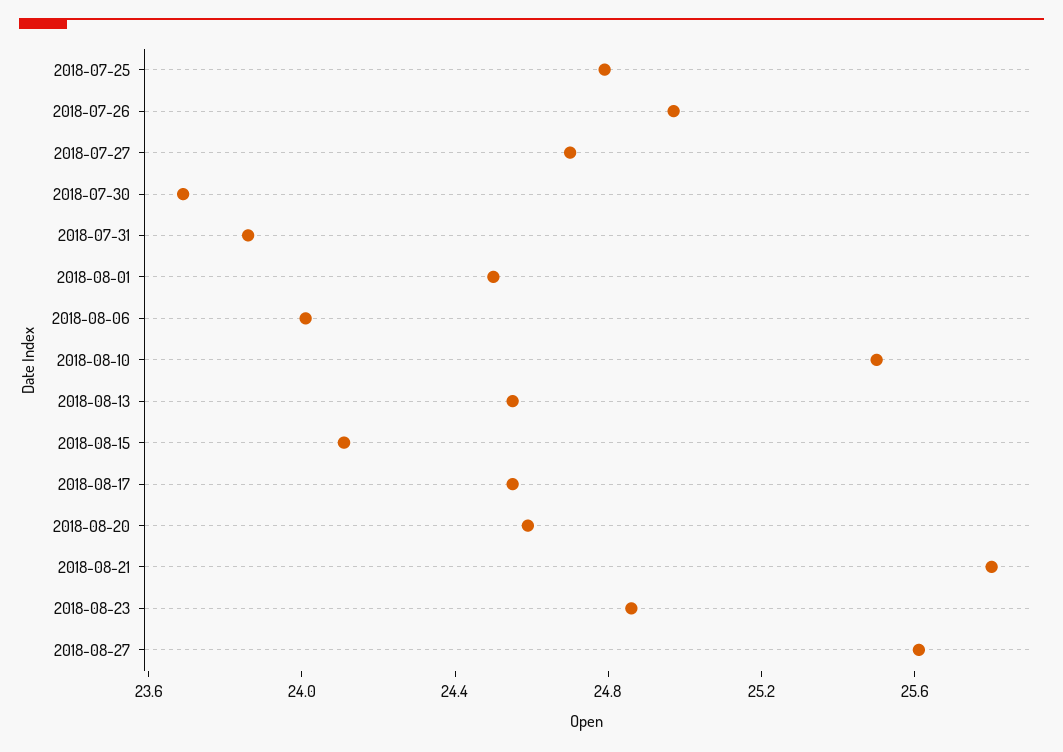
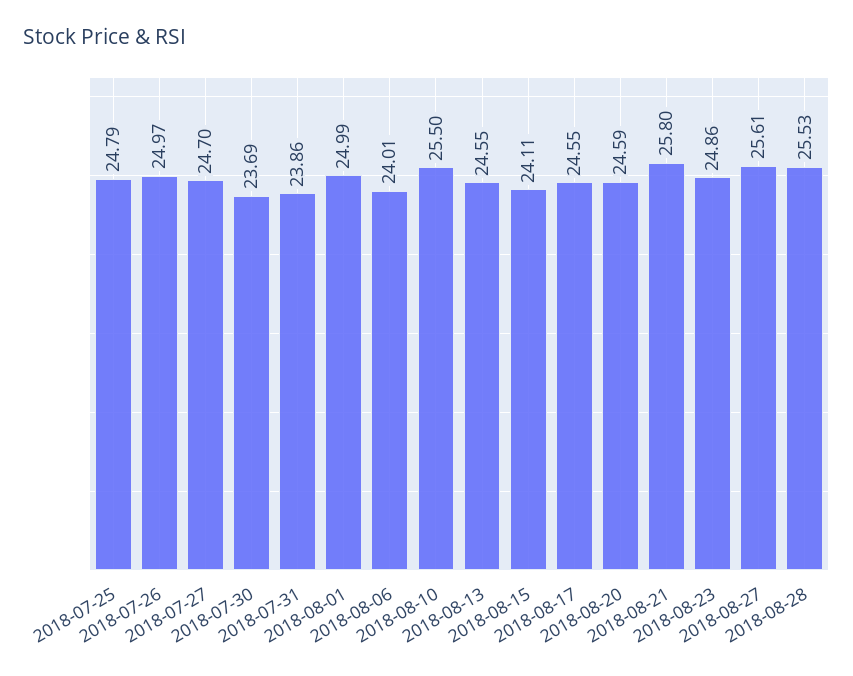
2018-08-01: 24.5 -> 24.99
2018-08-28: none -> 25.53

